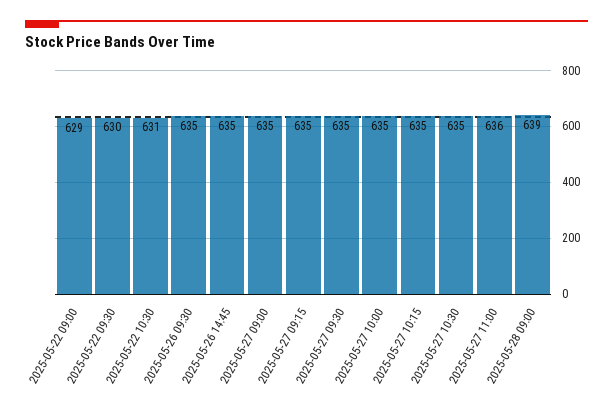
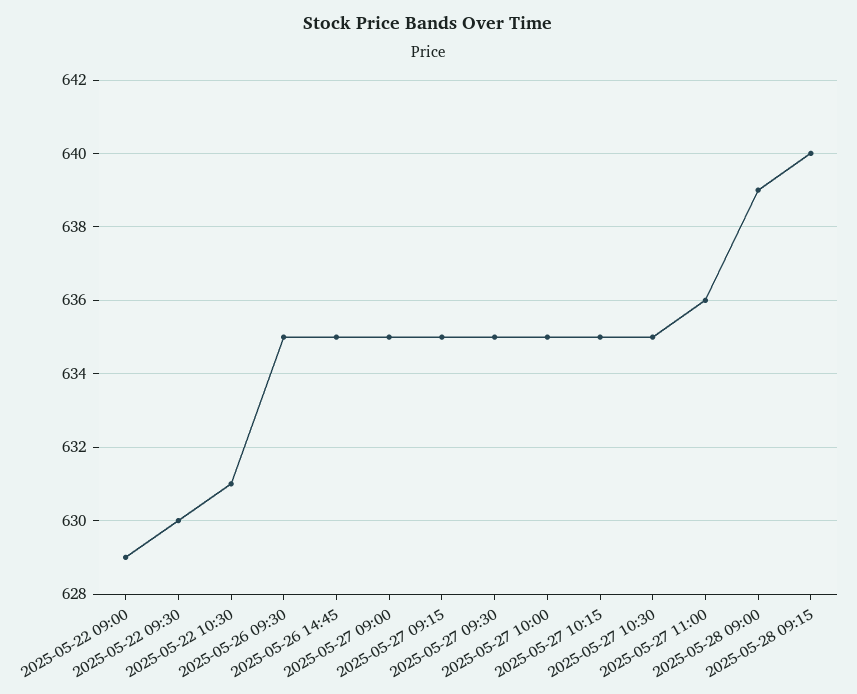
2025-05-28 09:15: none -> 640

